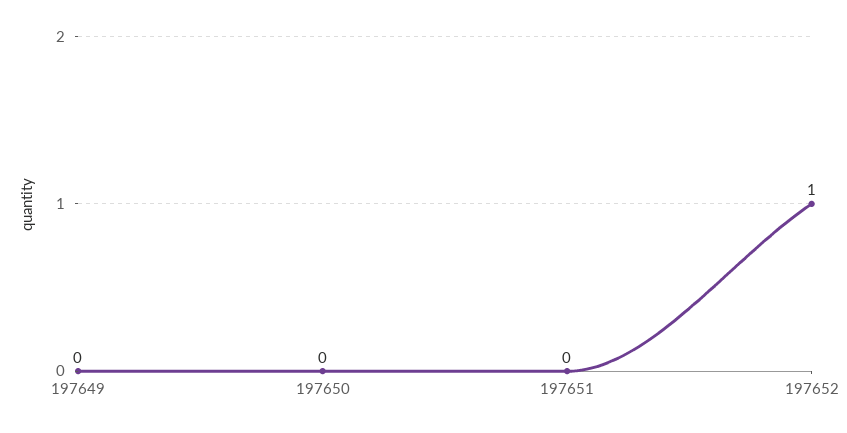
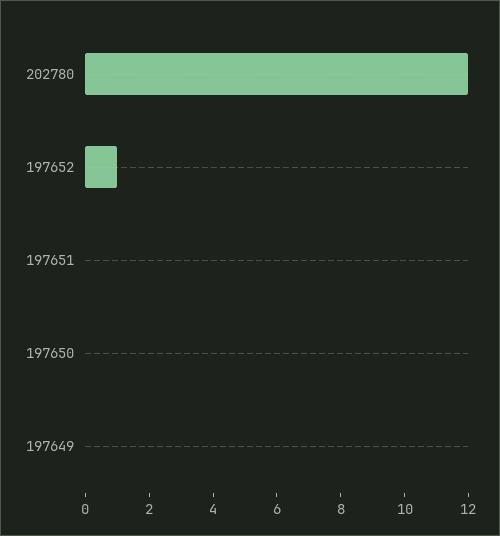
202780: none -> 12

